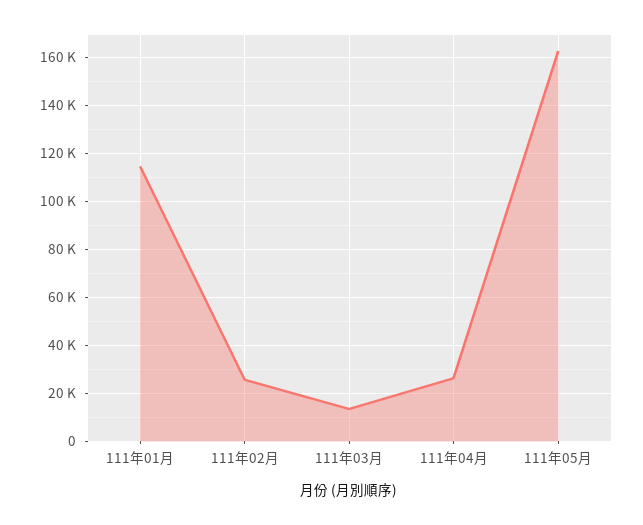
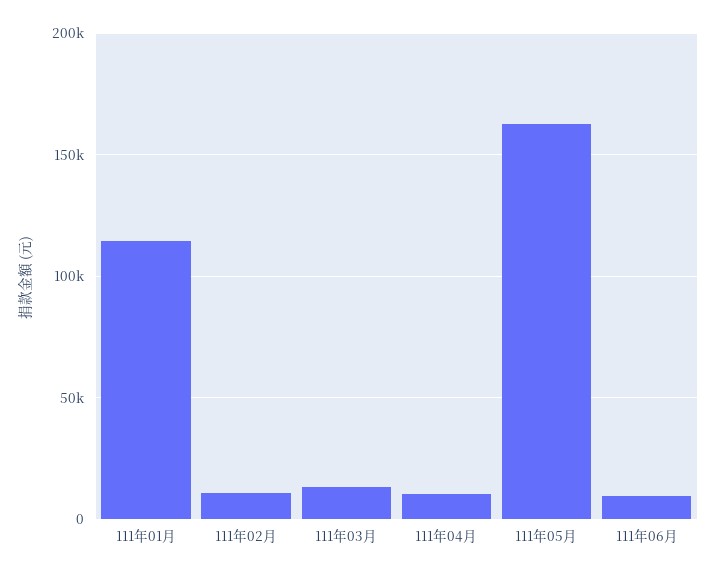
111年02月: 25000 -> 10000
111年04月: 25000 -> 10000
111年06月: none -> 10000

